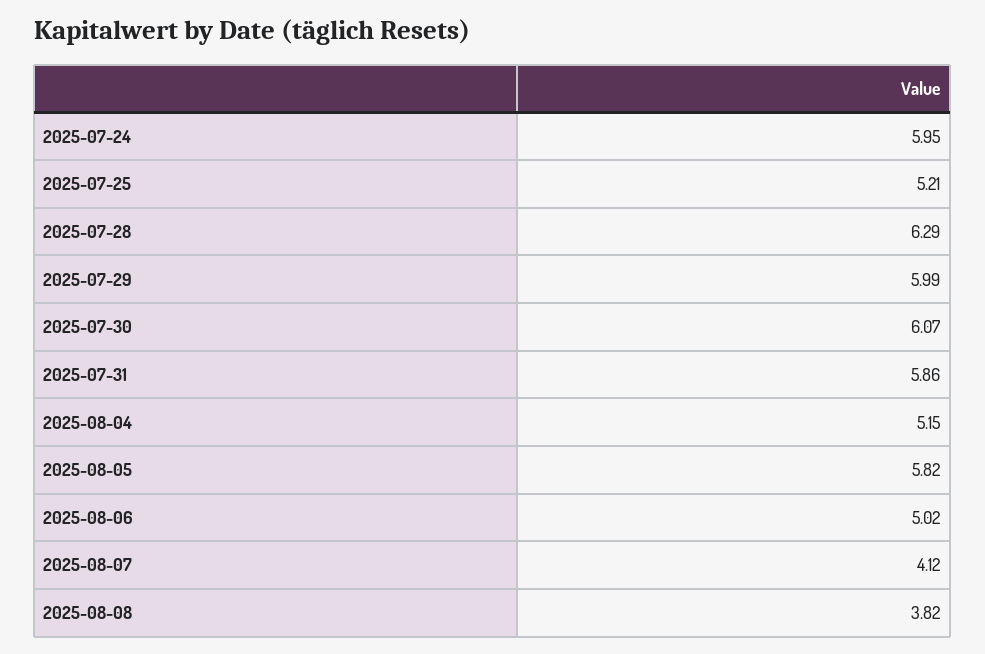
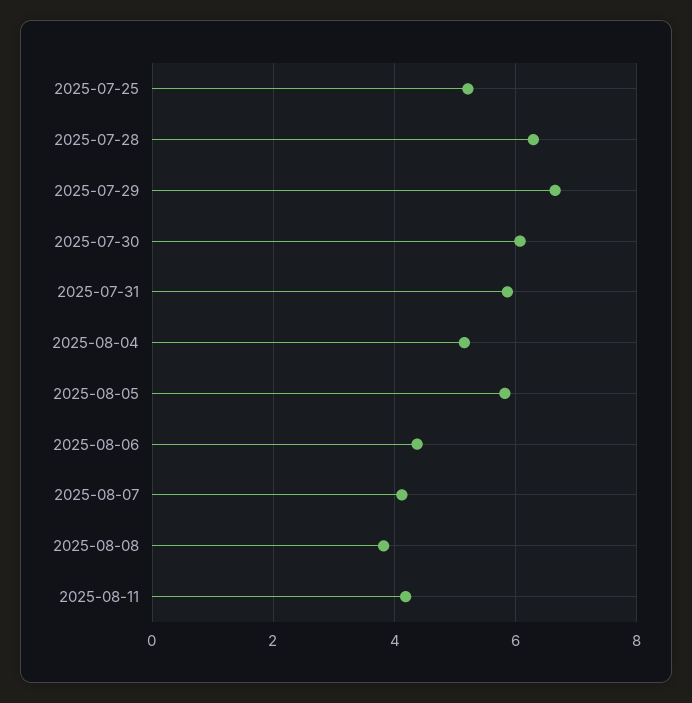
2025-07-24: 5.95 -> none
2025-07-29: 5.99 -> 6.6
2025-08-06: 5.02 -> 4.4
2025-08-11: none -> 4.2

